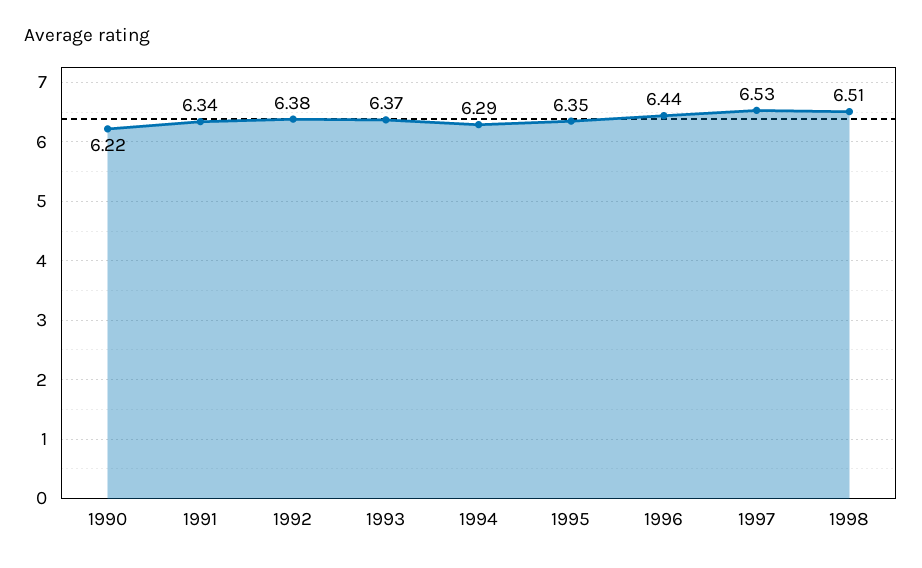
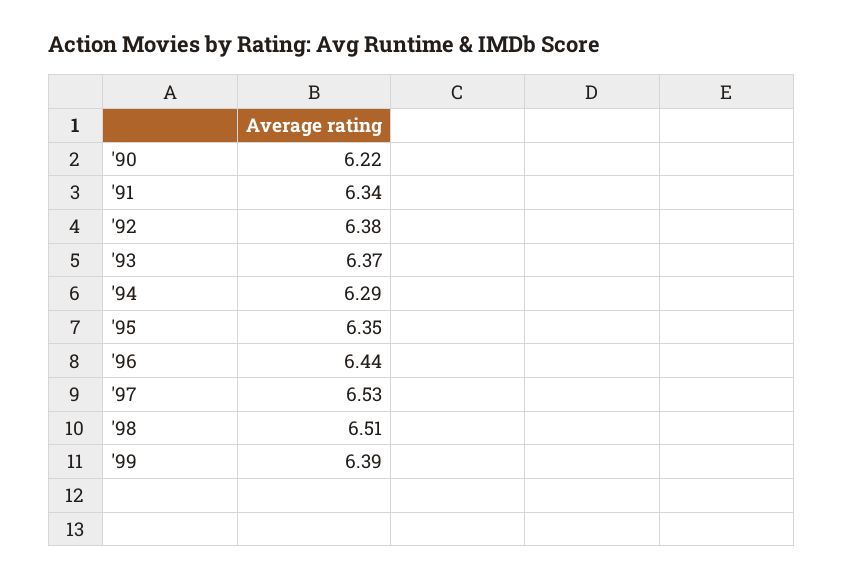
'99: none -> 6.39

